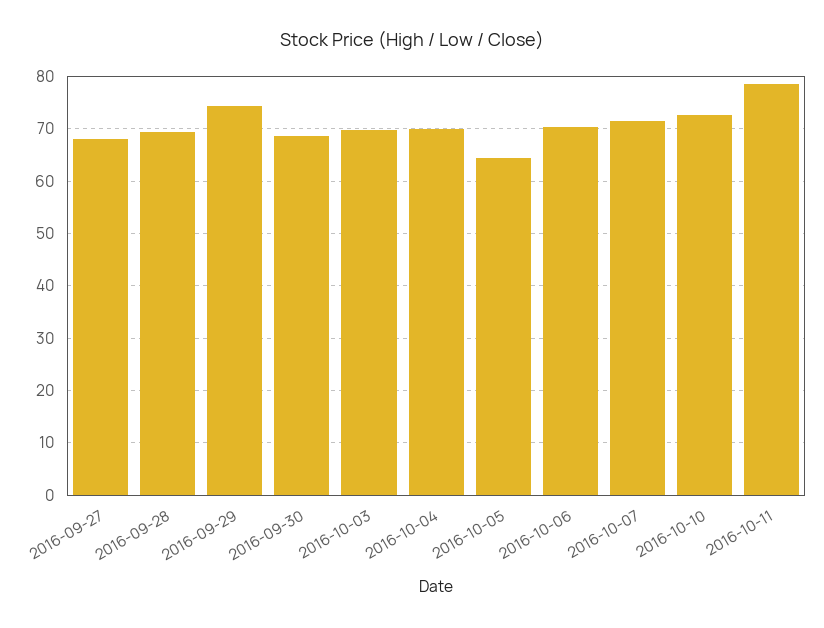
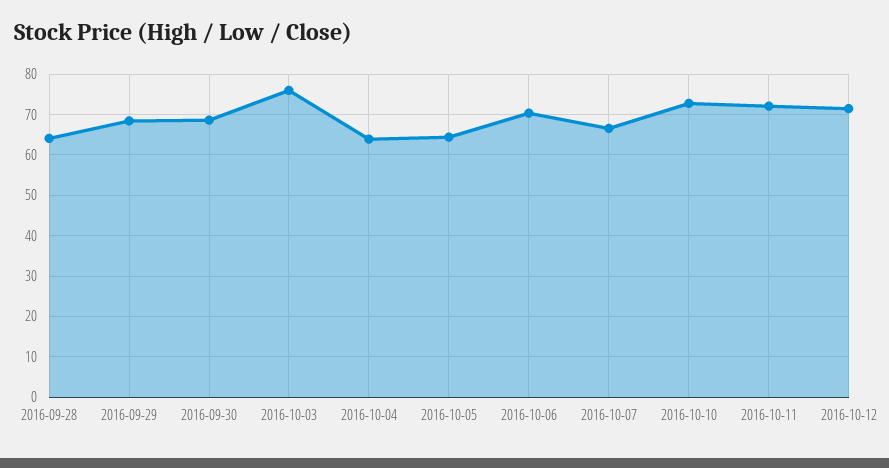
2016-09-27: 68 -> none
2016-09-28: 70 -> 64
2016-09-29: 74 -> 68
2016-10-03: 70 -> 76
2016-10-04: 70 -> 64
2016-10-07: 72 -> 66
2016-10-11: 78 -> 72
2016-10-12: none -> 72

